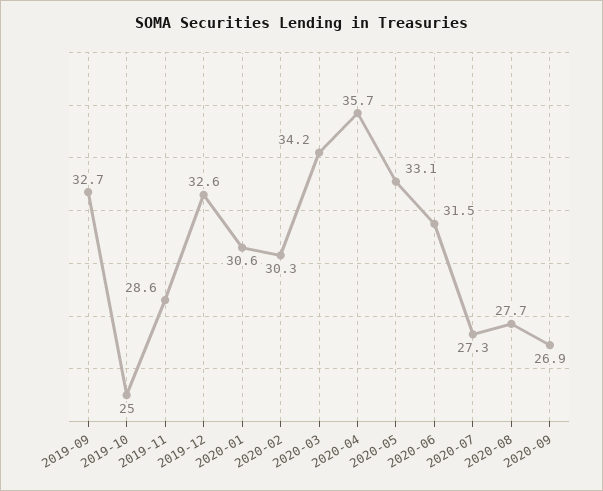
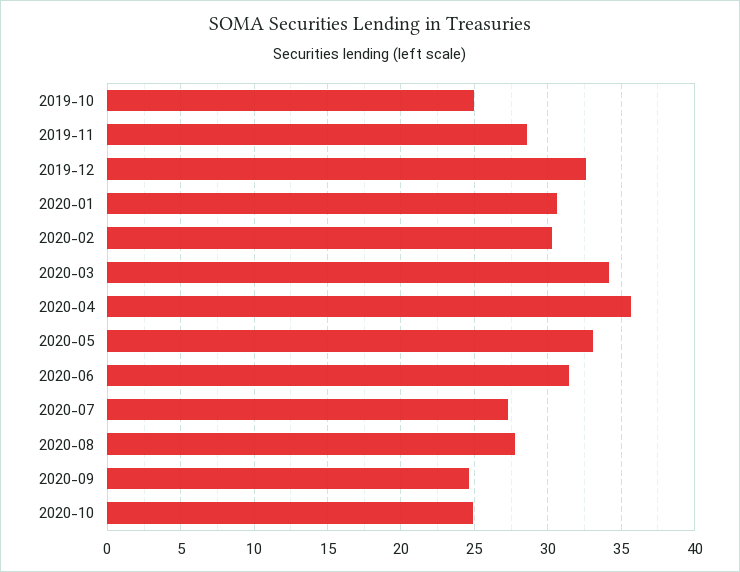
2019-09: 32.7 -> none
2020-09: 26.9 -> 24.5
2020-10: none -> 25

